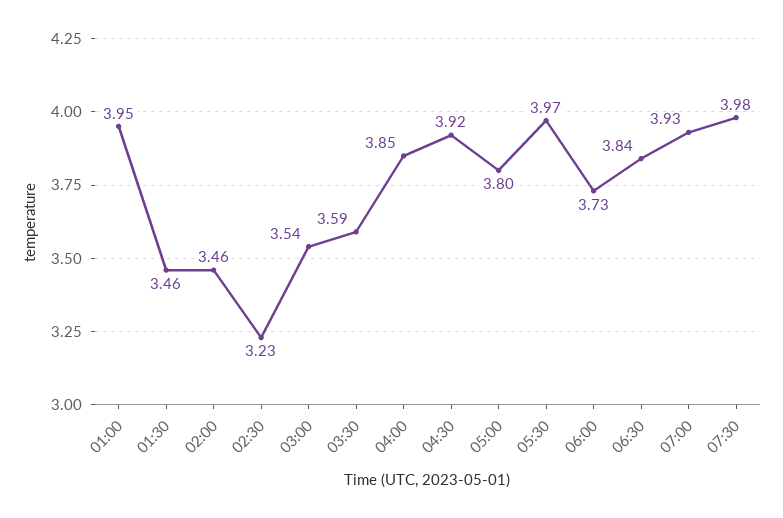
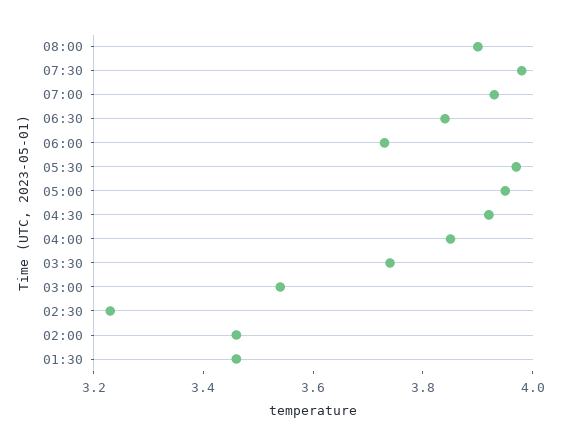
01:00: 3.95 -> none
03:30: 3.59 -> 3.75
05:00: 3.8 -> 3.95
08:00: none -> 3.9

